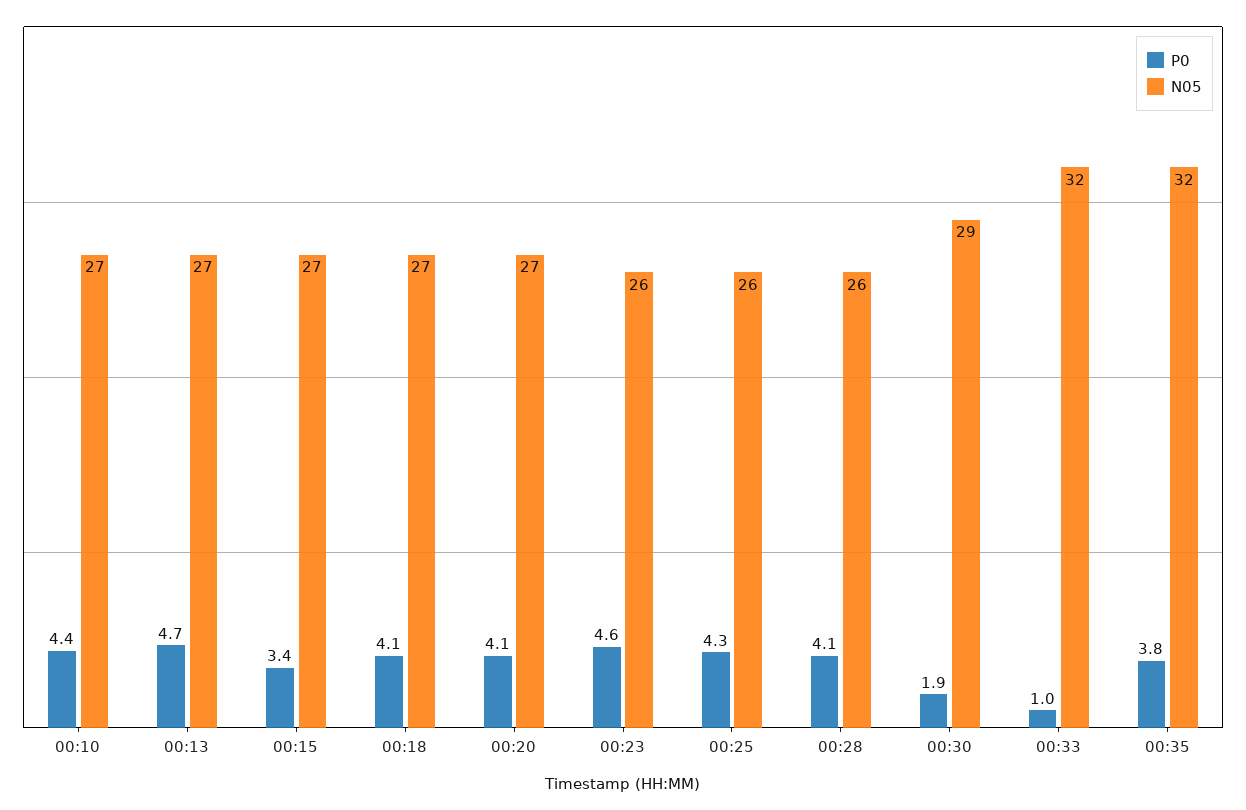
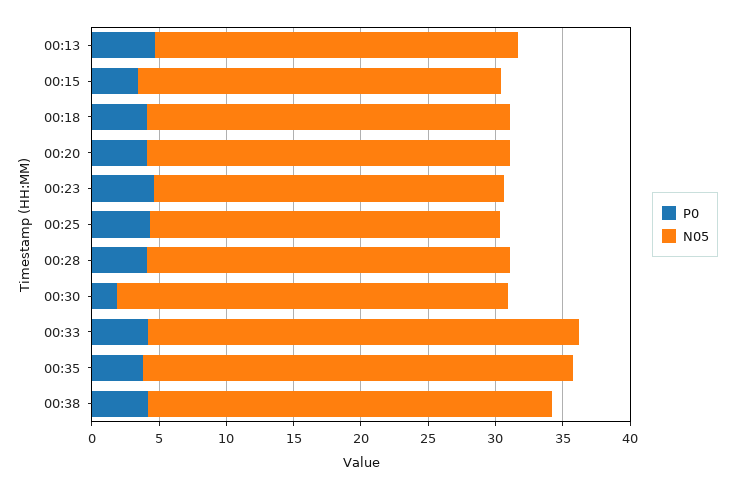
P0, 00:10: 4.4 -> none
N05, 00:10: 27 -> none
N05, 00:28: 26 -> 27
P0, 00:33: 1 -> 4
P0, 00:38: none -> 4
N05, 00:38: none -> 30

